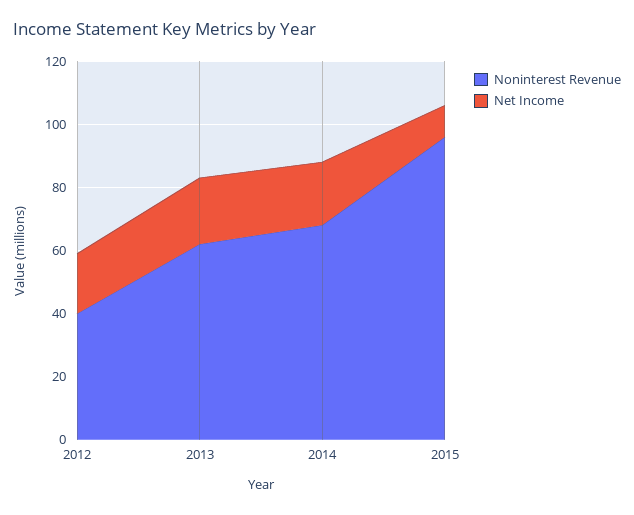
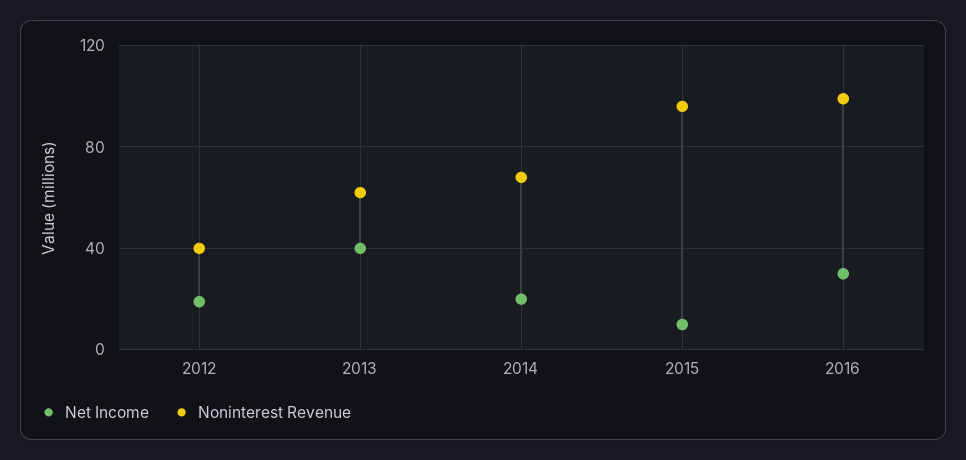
Net Income, 2013: 20 -> 40
Net Income, 2016: none -> 30
Noninterest Revenue, 2016: none -> 100

